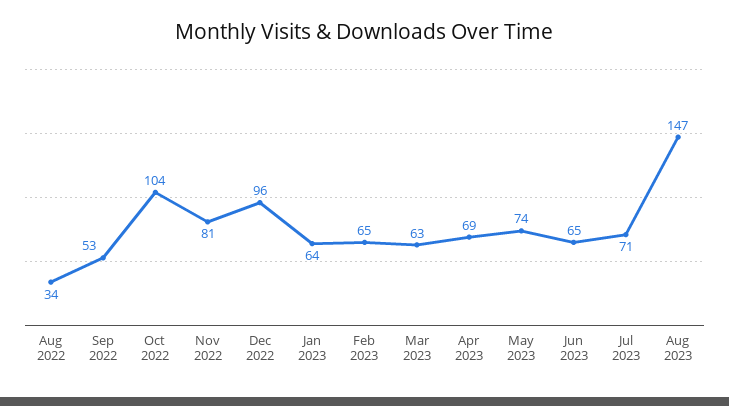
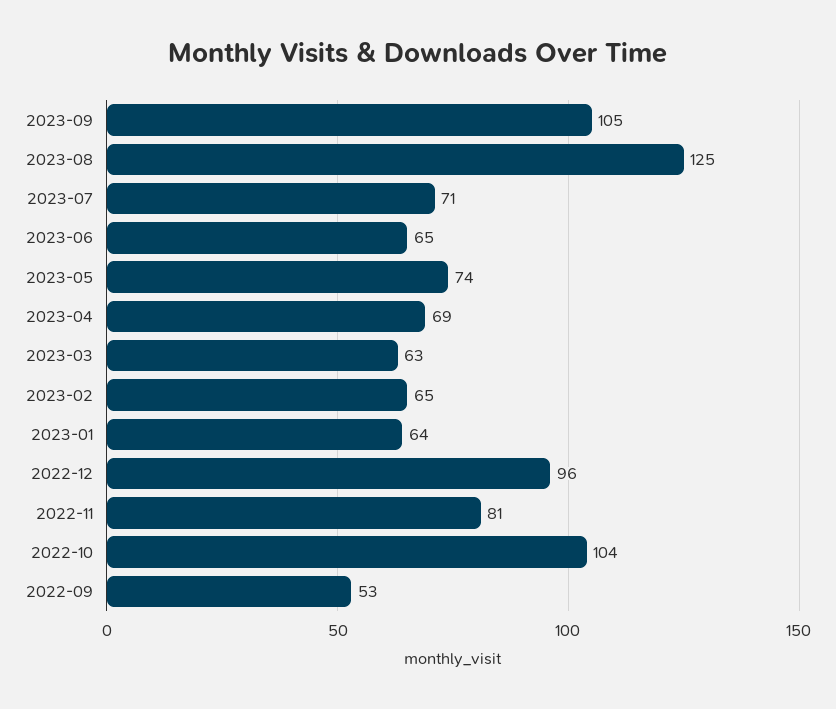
Aug 2022: 34 -> none
Aug 2023: 147 -> 125
2023-09: none -> 105

